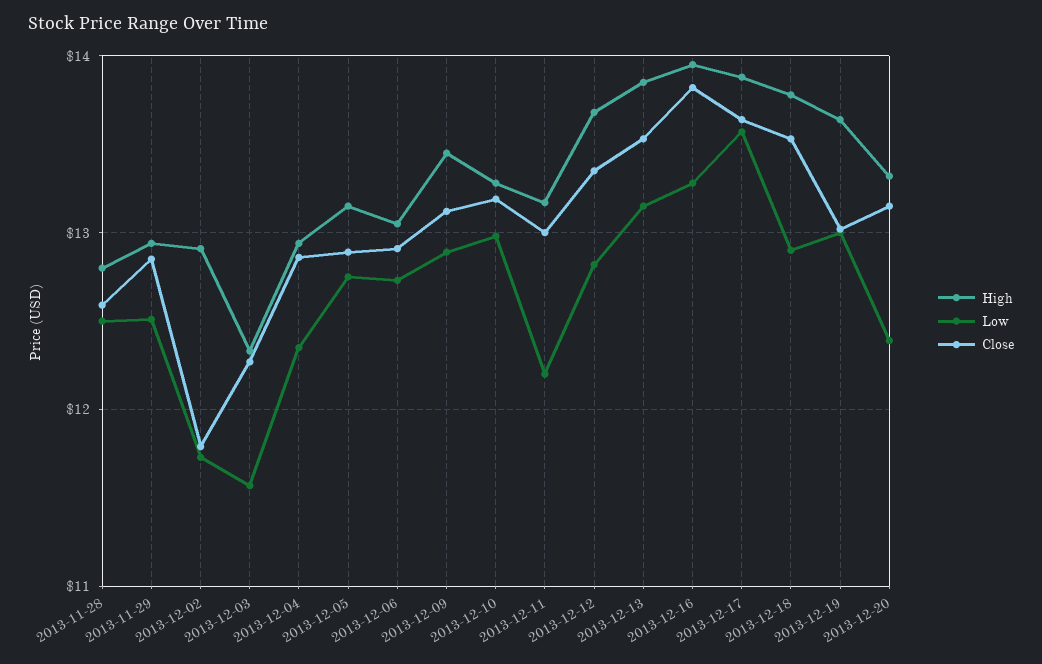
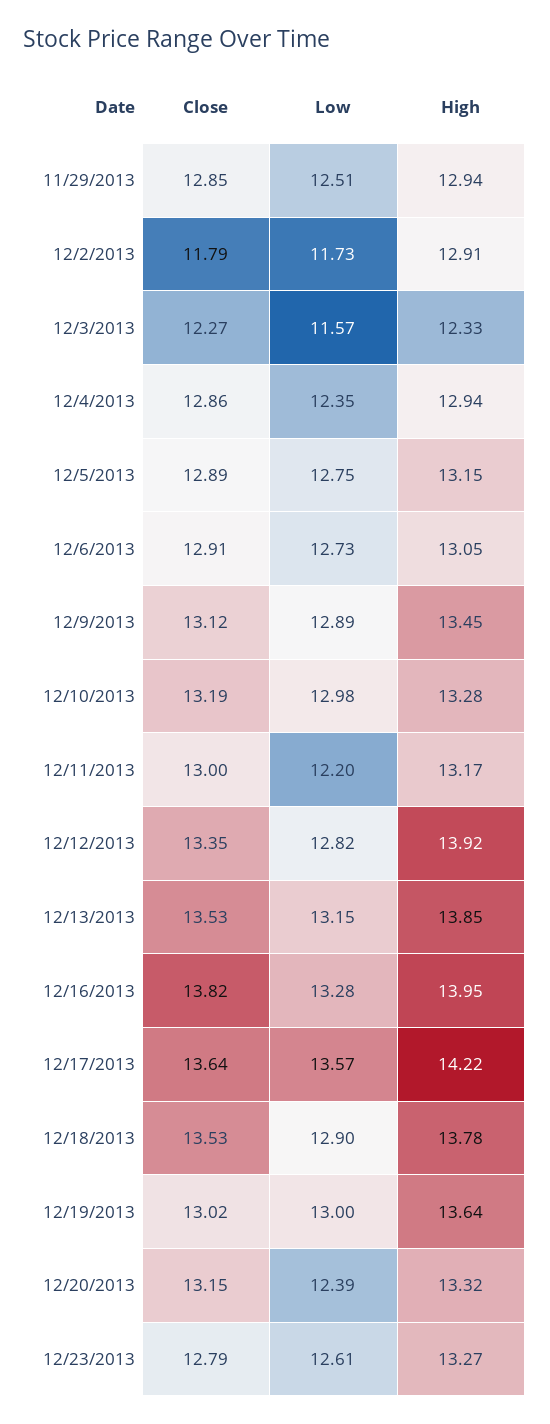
High, 2013-11-28: 12.8 -> none
Low, 2013-11-28: 12.5 -> none
Close, 2013-11-28: 12.6 -> none
High, 2013-12-12: 13.7 -> 13.92
High, 2013-12-17: 13.9 -> 14.22
Close, 12/23/2013: none -> 12.79
Low, 12/23/2013: none -> 12.61
High, 12/23/2013: none -> 13.27

